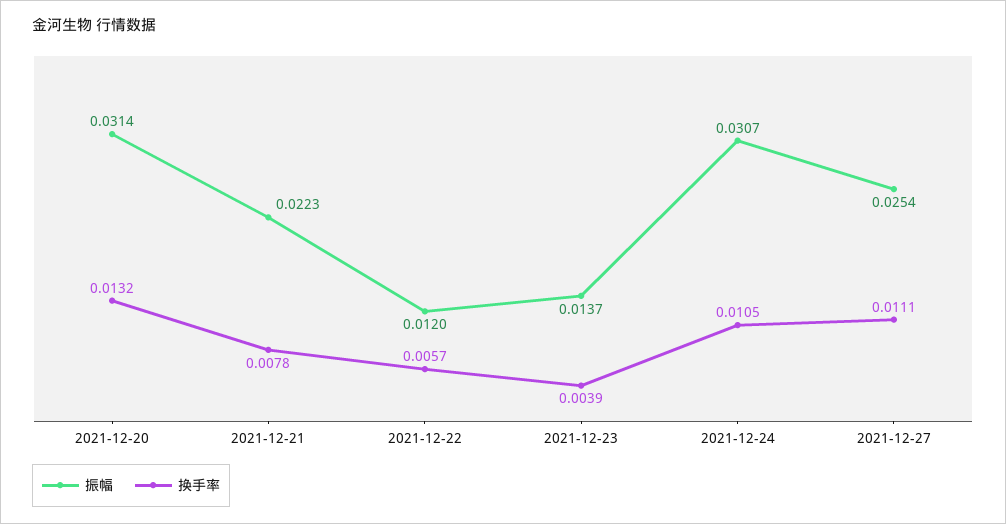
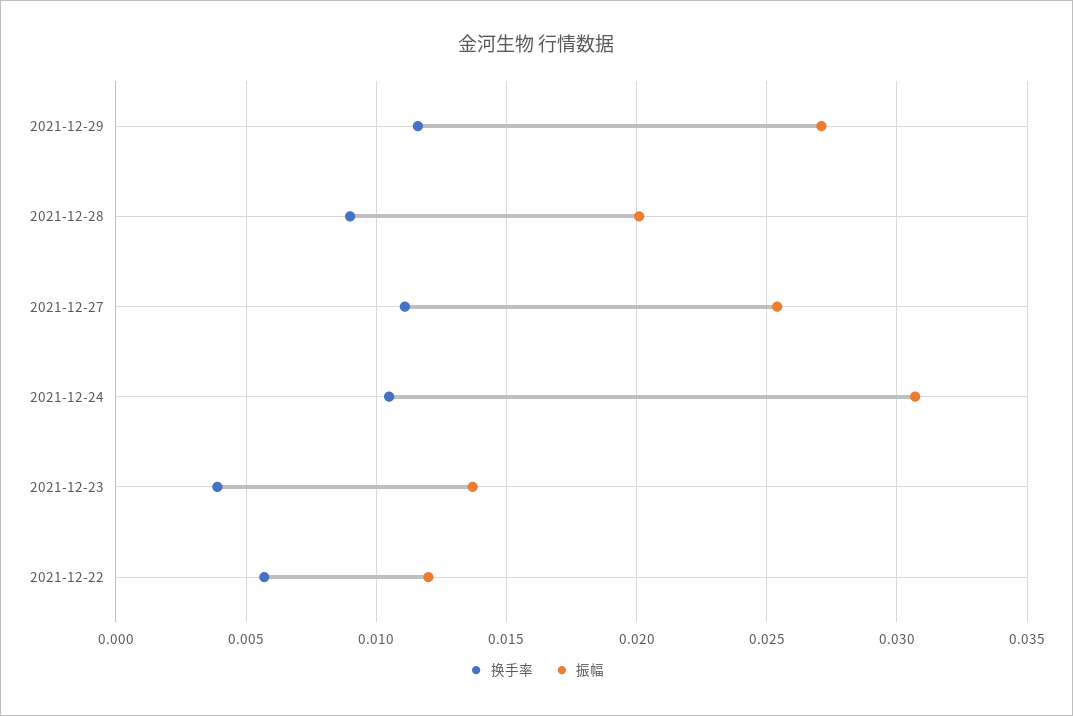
振幅, 2021-12-20: 0.0314 -> none
换手率, 2021-12-20: 0.0132 -> none
振幅, 2021-12-21: 0.0223 -> none
换手率, 2021-12-21: 0.0078 -> none
换手率, 2021-12-29: none -> 0.0115
振幅, 2021-12-29: none -> 0.027
换手率, 2021-12-28: none -> 0.009
振幅, 2021-12-28: none -> 0.02

